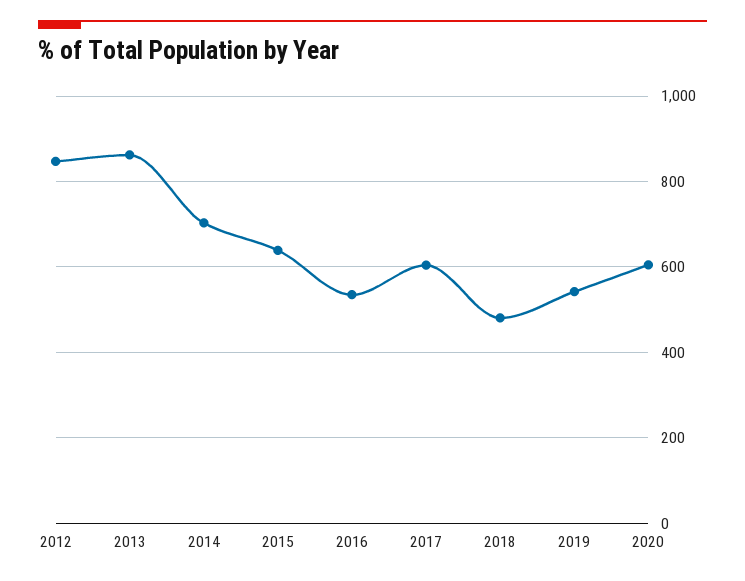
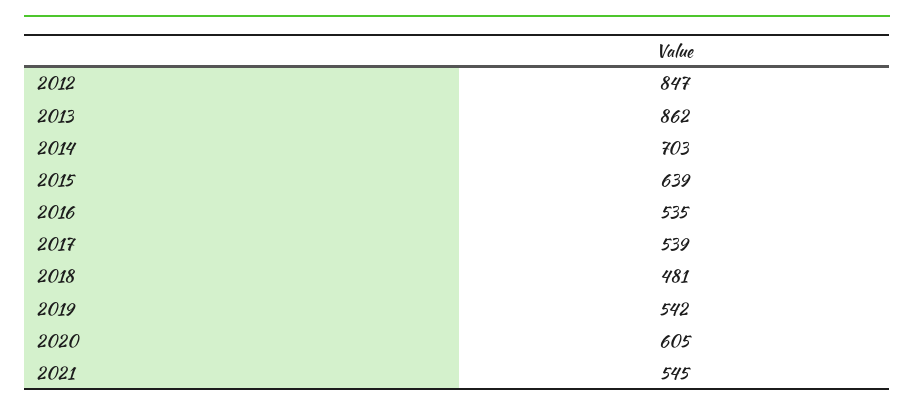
2017: 600 -> 539
2021: none -> 545

